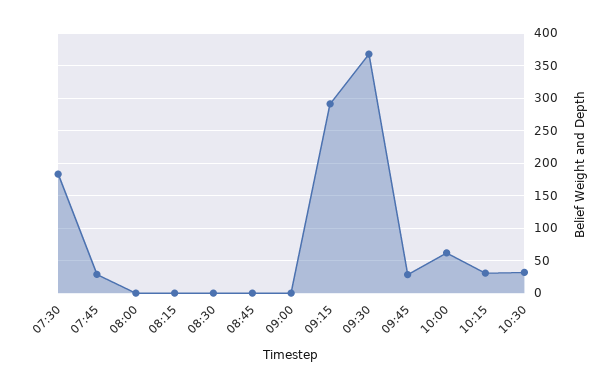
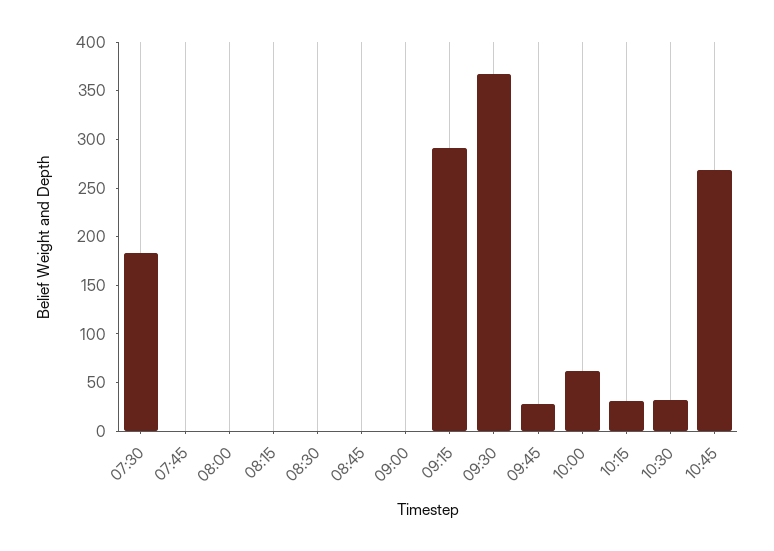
07:45: 30 -> 0
10:45: none -> 270

